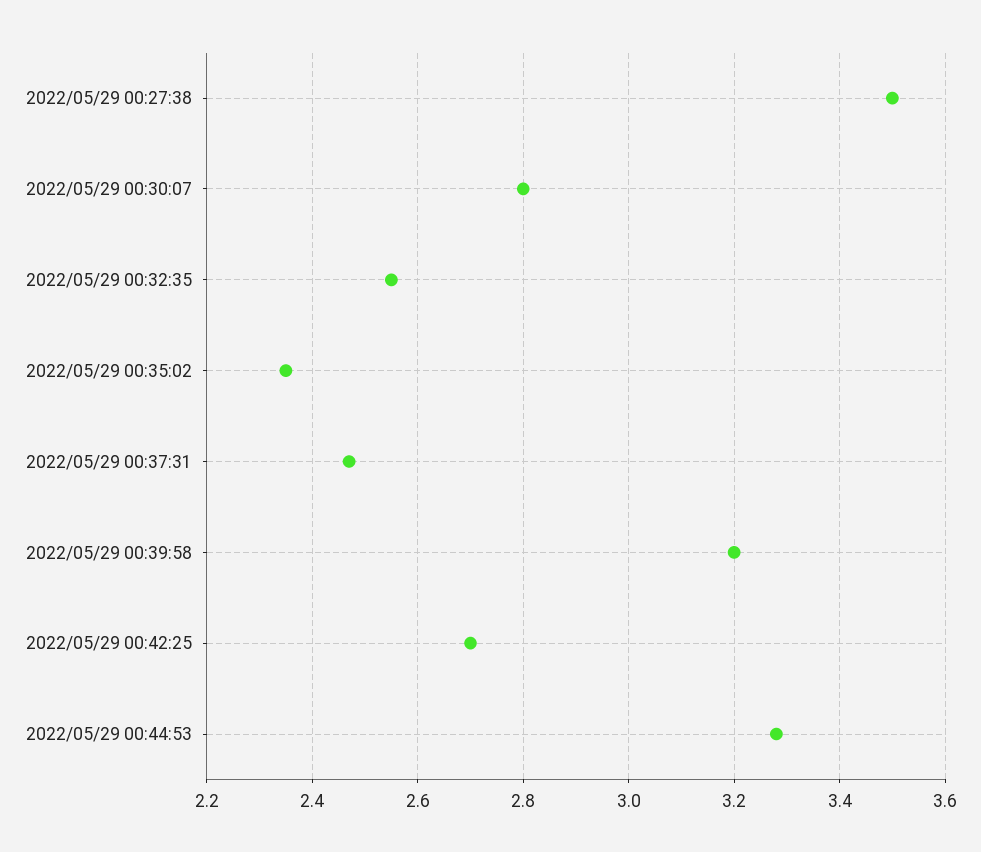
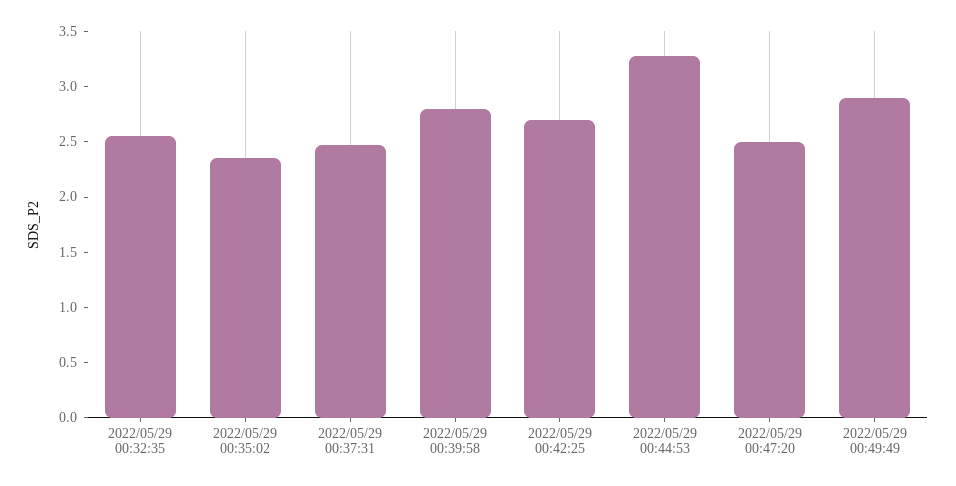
2022/05/29 00:27:38: 3.5 -> none
2022/05/29 00:30:07: 2.8 -> none
2022/05/29 00:39:58: 3.2 -> 2.8
2022/05/29 00:47:20: none -> 2.5
2022/05/29 00:49:49: none -> 2.9

